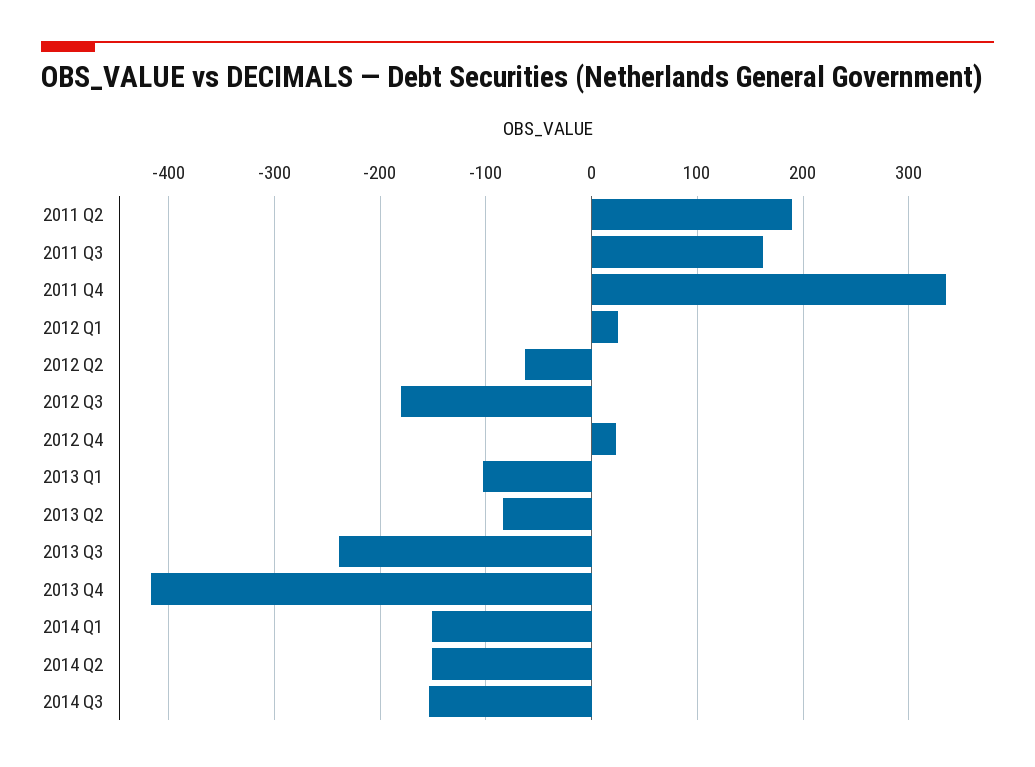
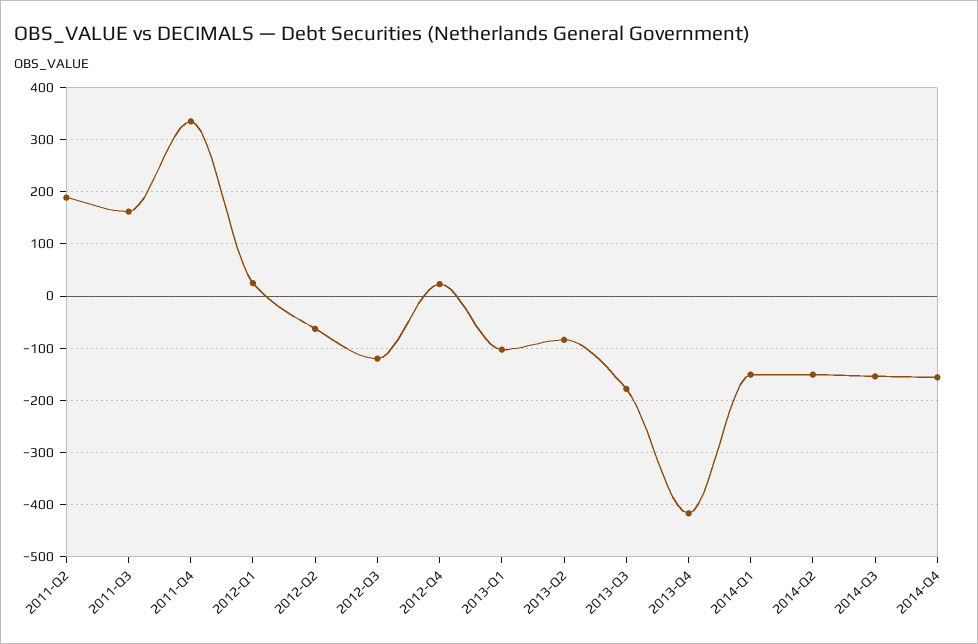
2012 Q3: -180 -> -120
2013 Q3: -240 -> -180
2014-Q4: none -> -160

